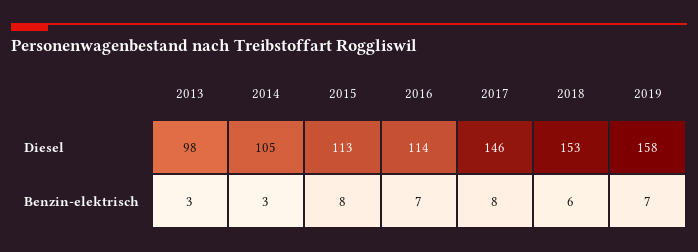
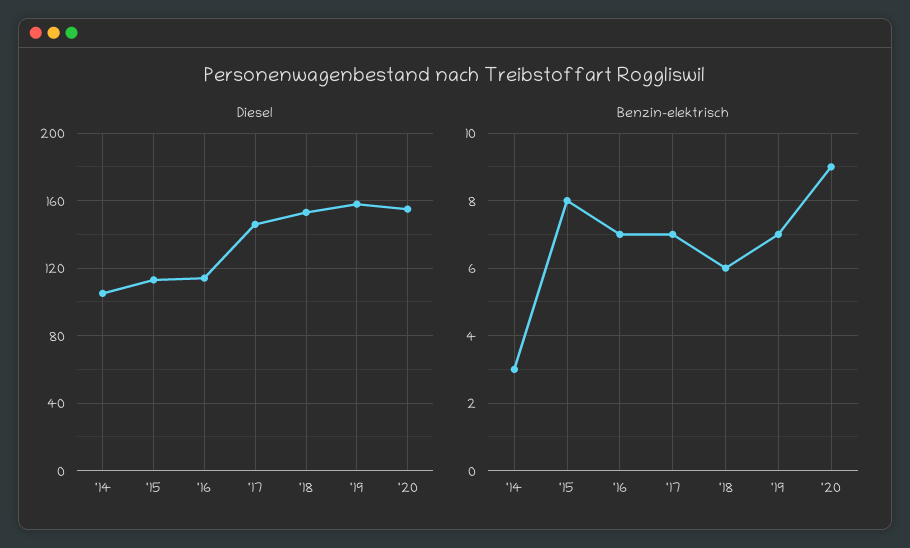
Diesel, 2013: 98 -> none
Benzin-elektrisch, 2013: 3 -> none
Benzin-elektrisch, 2017: 8 -> 7
Diesel, '20: none -> 155
Benzin-elektrisch, '20: none -> 9

